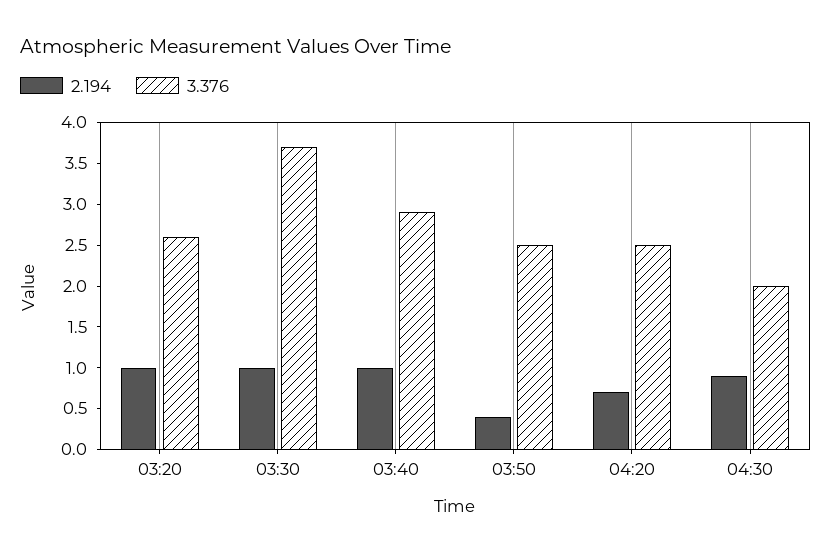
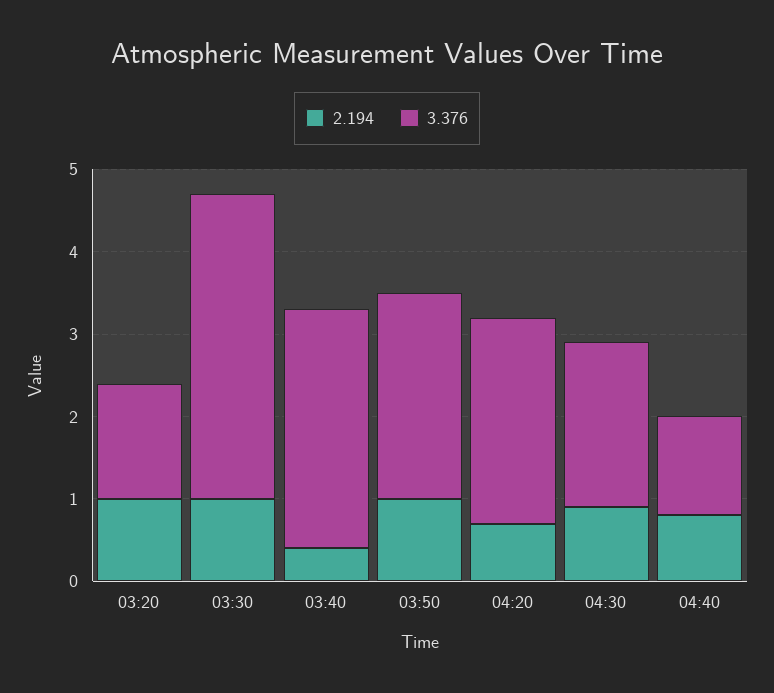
3.376, 03:20: 2.6 -> 1.4
2.194, 03:40: 1 -> 0.4
2.194, 03:50: 0.4 -> 1
2.194, 04:40: none -> 0.8
3.376, 04:40: none -> 1.2

